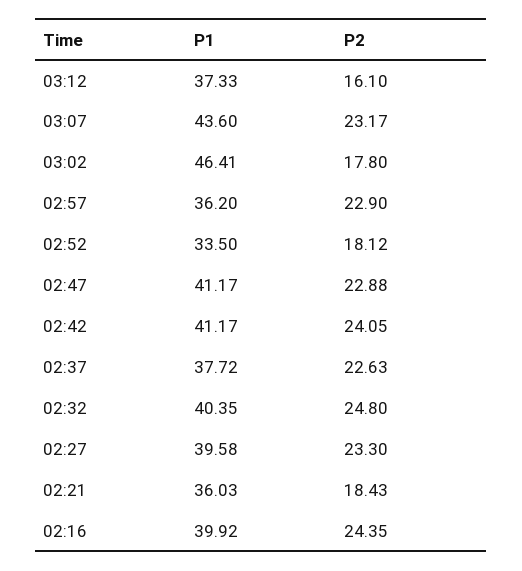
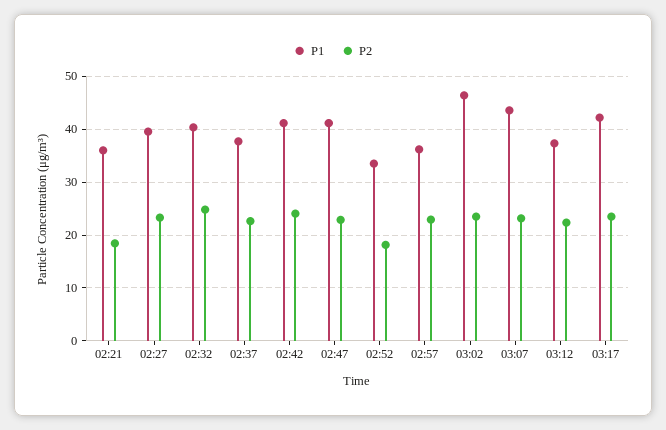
P2, 03:12: 16.1 -> 22
P2, 03:02: 17.8 -> 24
P1, 02:16: 39.92 -> none
P2, 02:16: 24.35 -> none
P1, 03:17: none -> 42
P2, 03:17: none -> 24

